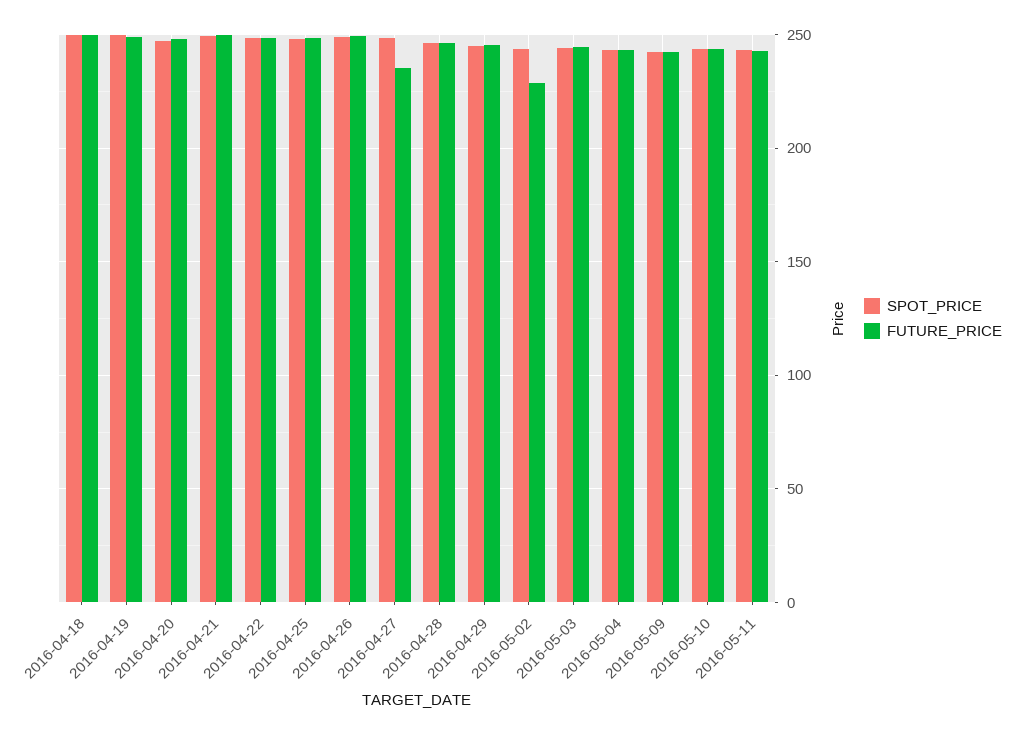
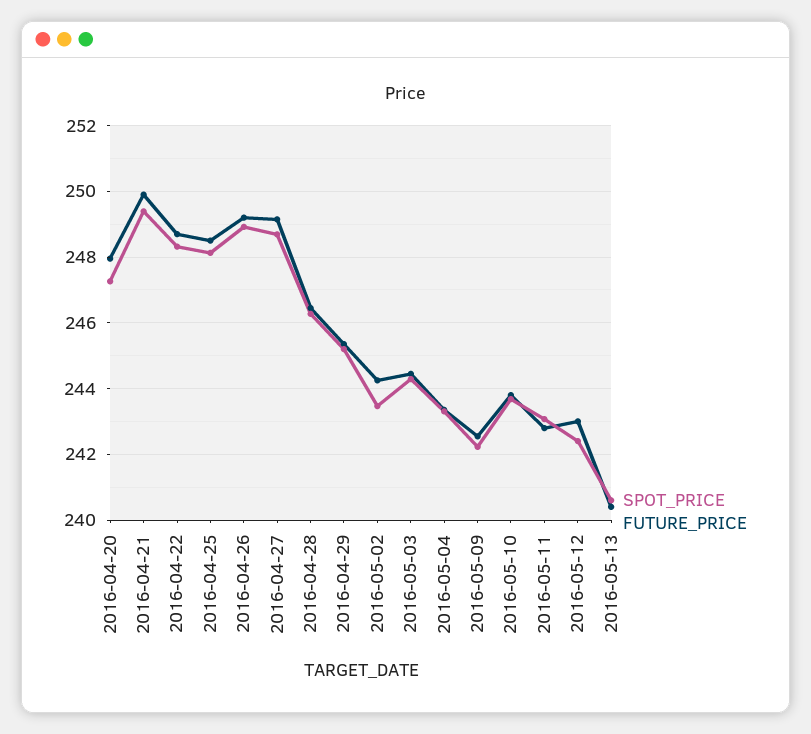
SPOT_PRICE, 2016-04-18: 250 -> none
FUTURE_PRICE, 2016-04-18: 250 -> none
SPOT_PRICE, 2016-04-19: 250 -> none
FUTURE_PRICE, 2016-04-19: 250 -> none
FUTURE_PRICE, 2016-04-27: 235 -> 249.2
FUTURE_PRICE, 2016-05-02: 230 -> 244.2
SPOT_PRICE, 2016-05-12: none -> 242.4
FUTURE_PRICE, 2016-05-12: none -> 243
SPOT_PRICE, 2016-05-13: none -> 240.6
FUTURE_PRICE, 2016-05-13: none -> 240.4

